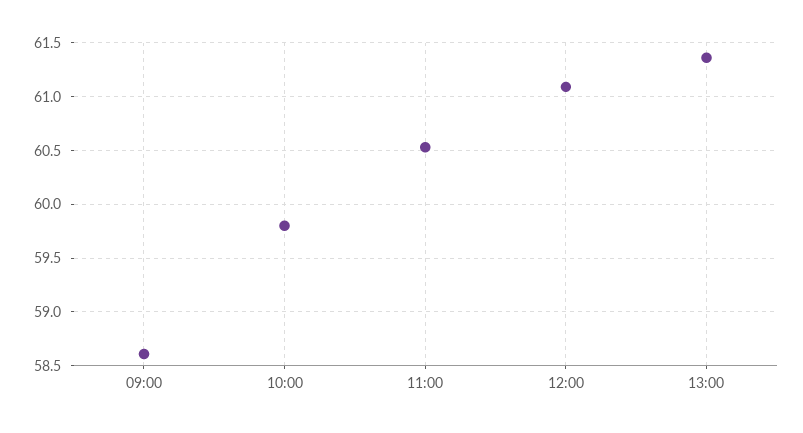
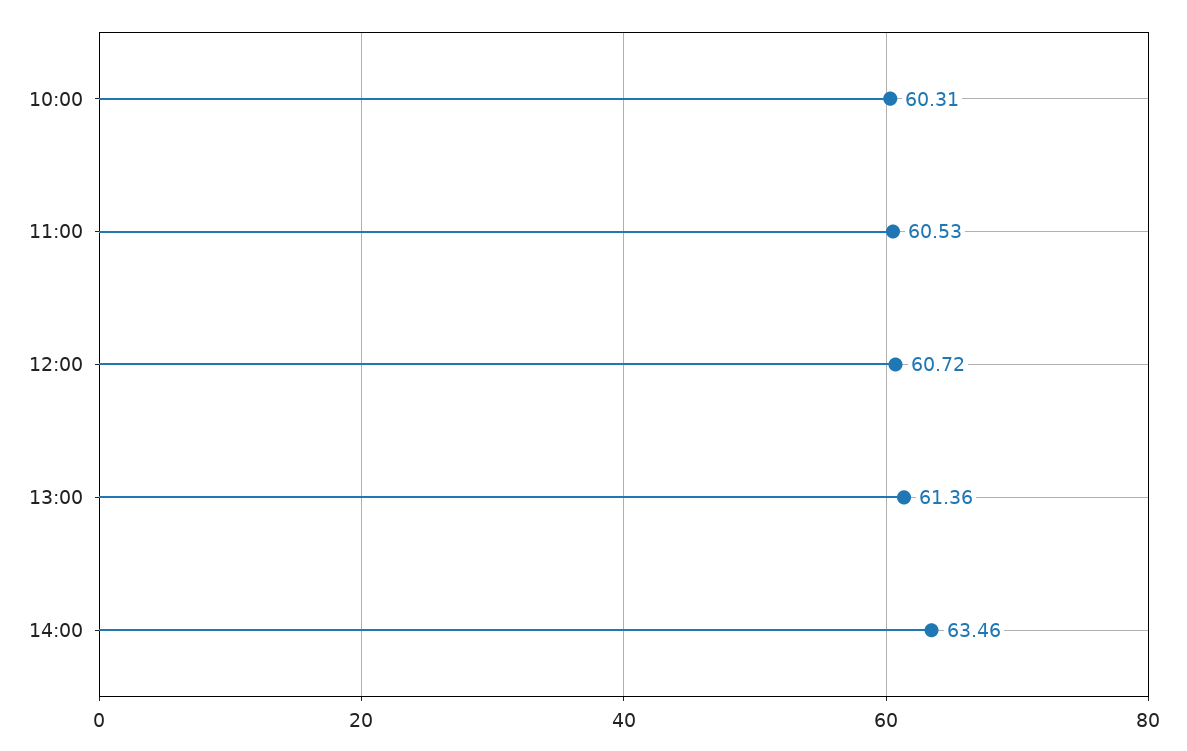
09:00: 58.6 -> none
10:00: 59.8 -> 60.31
12:00: 61.1 -> 60.72
14:00: none -> 63.46

